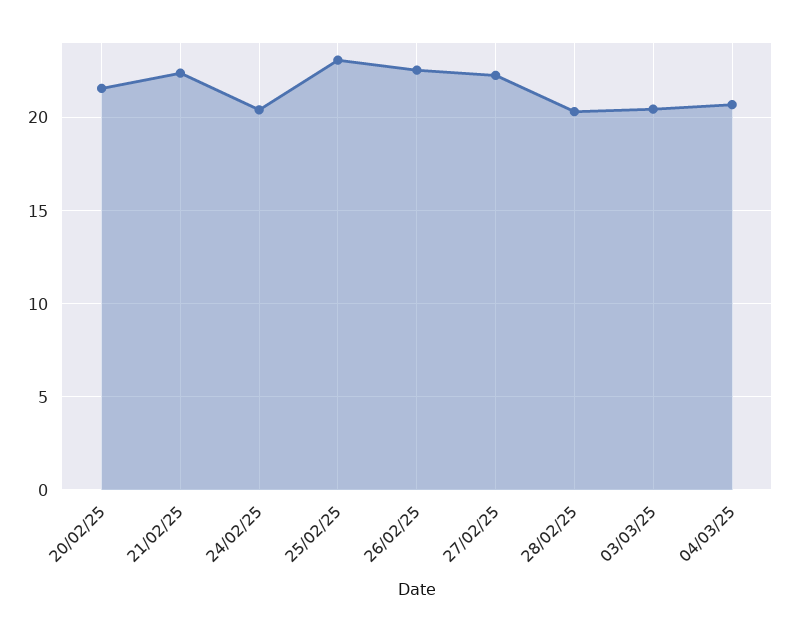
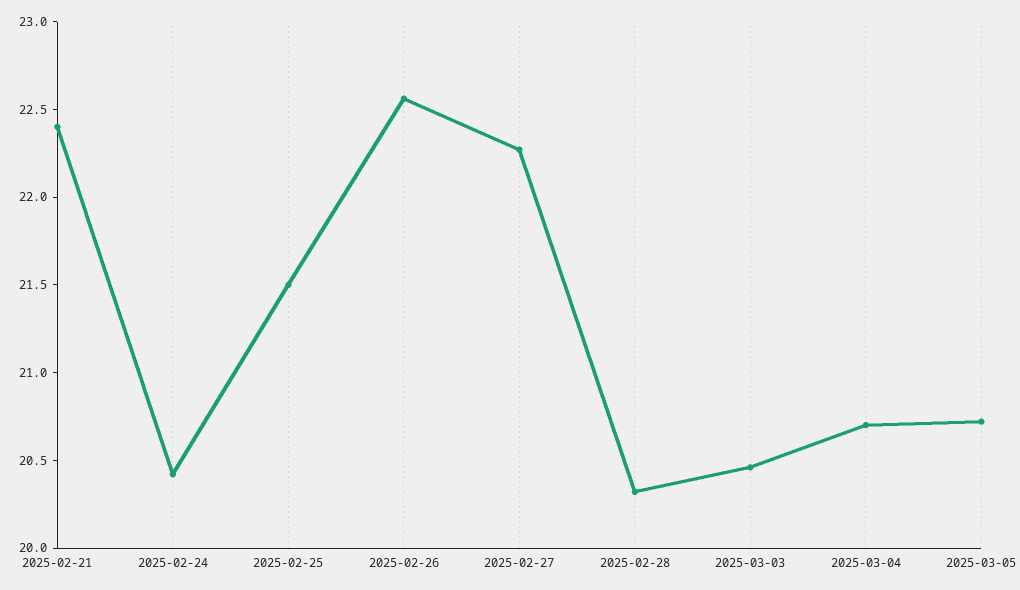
20/02/25: 21.5 -> none
25/02/25: 23 -> 21.5
2025-03-05: none -> 20.7

